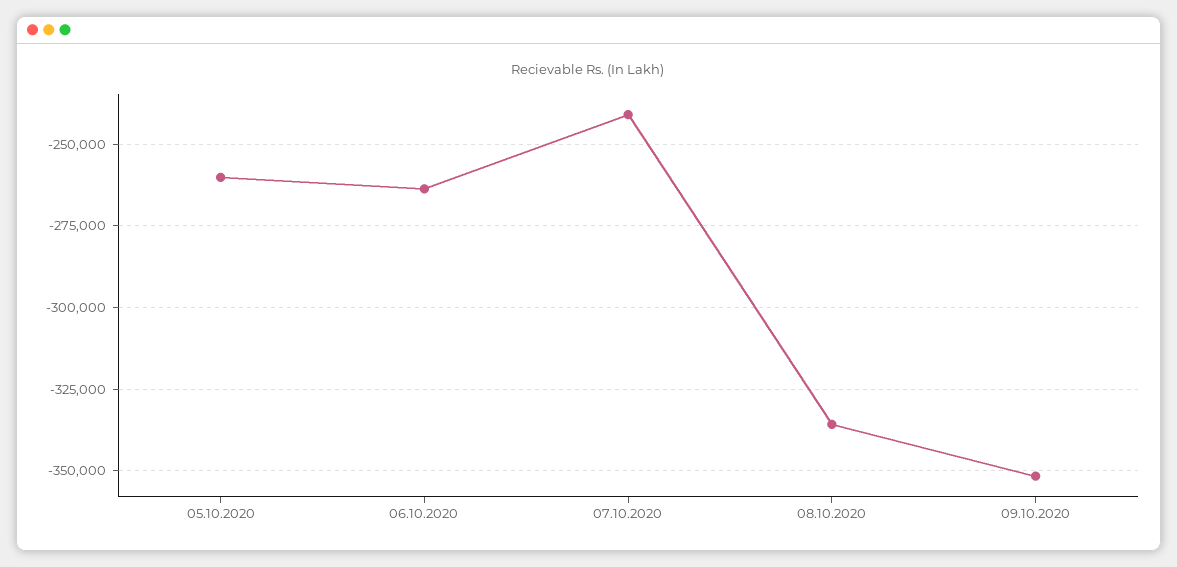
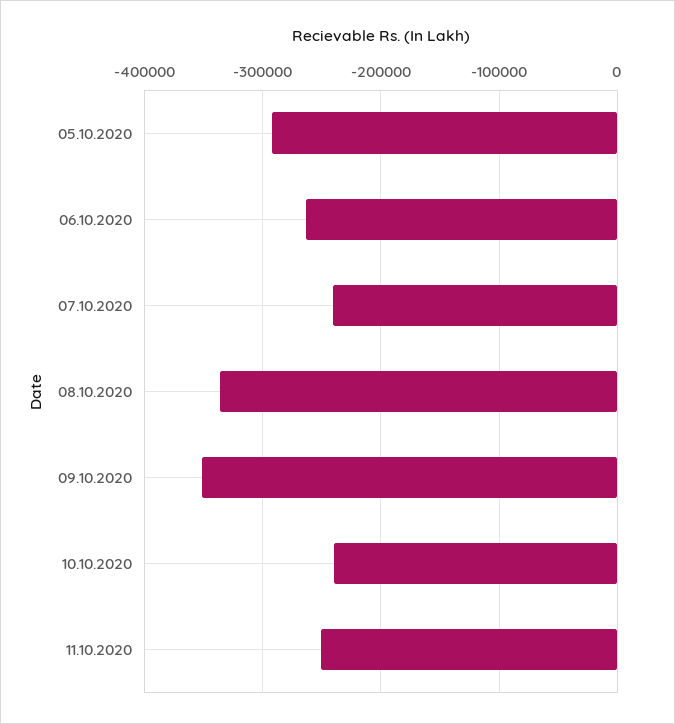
05.10.2020: -260000 -> -290000
10.10.2020: none -> -240000
11.10.2020: none -> -250000

